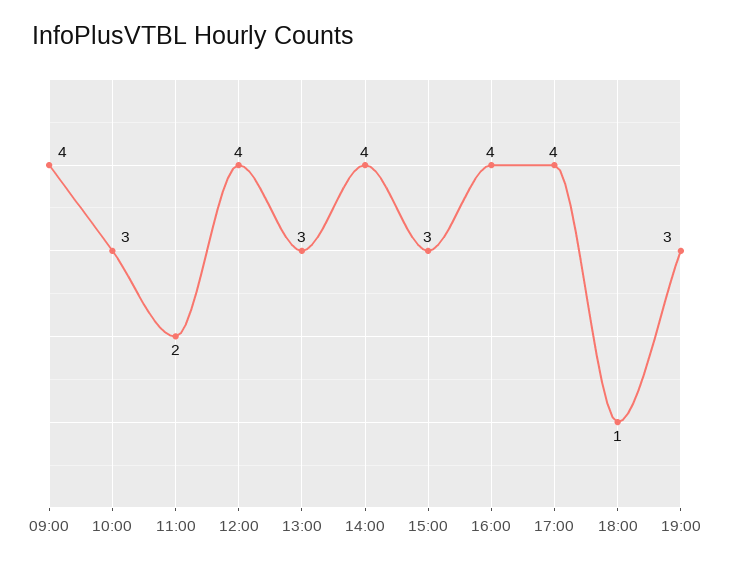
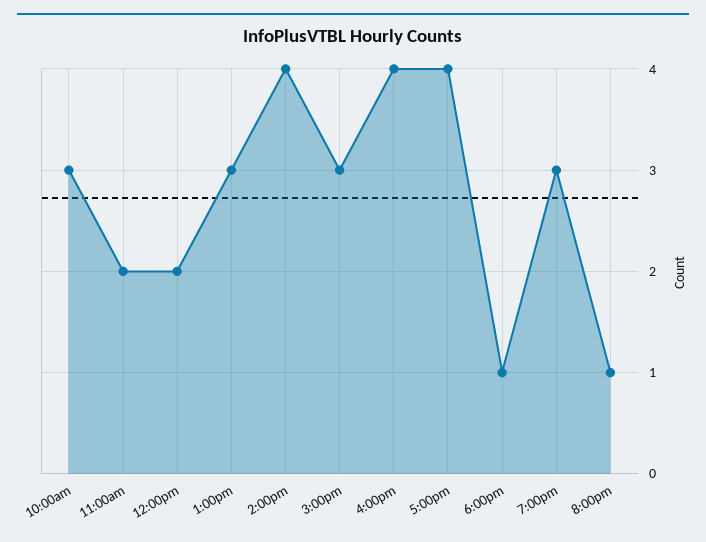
09:00: 4 -> none
12:00: 4 -> 2
8:00pm: none -> 1

